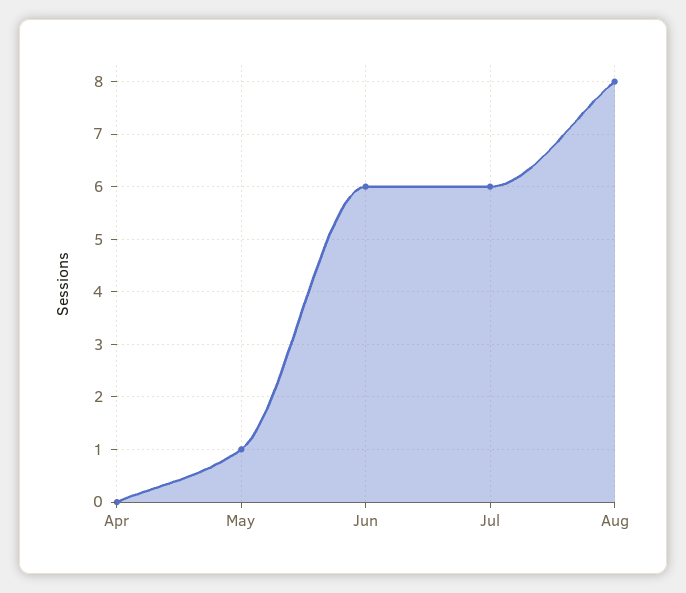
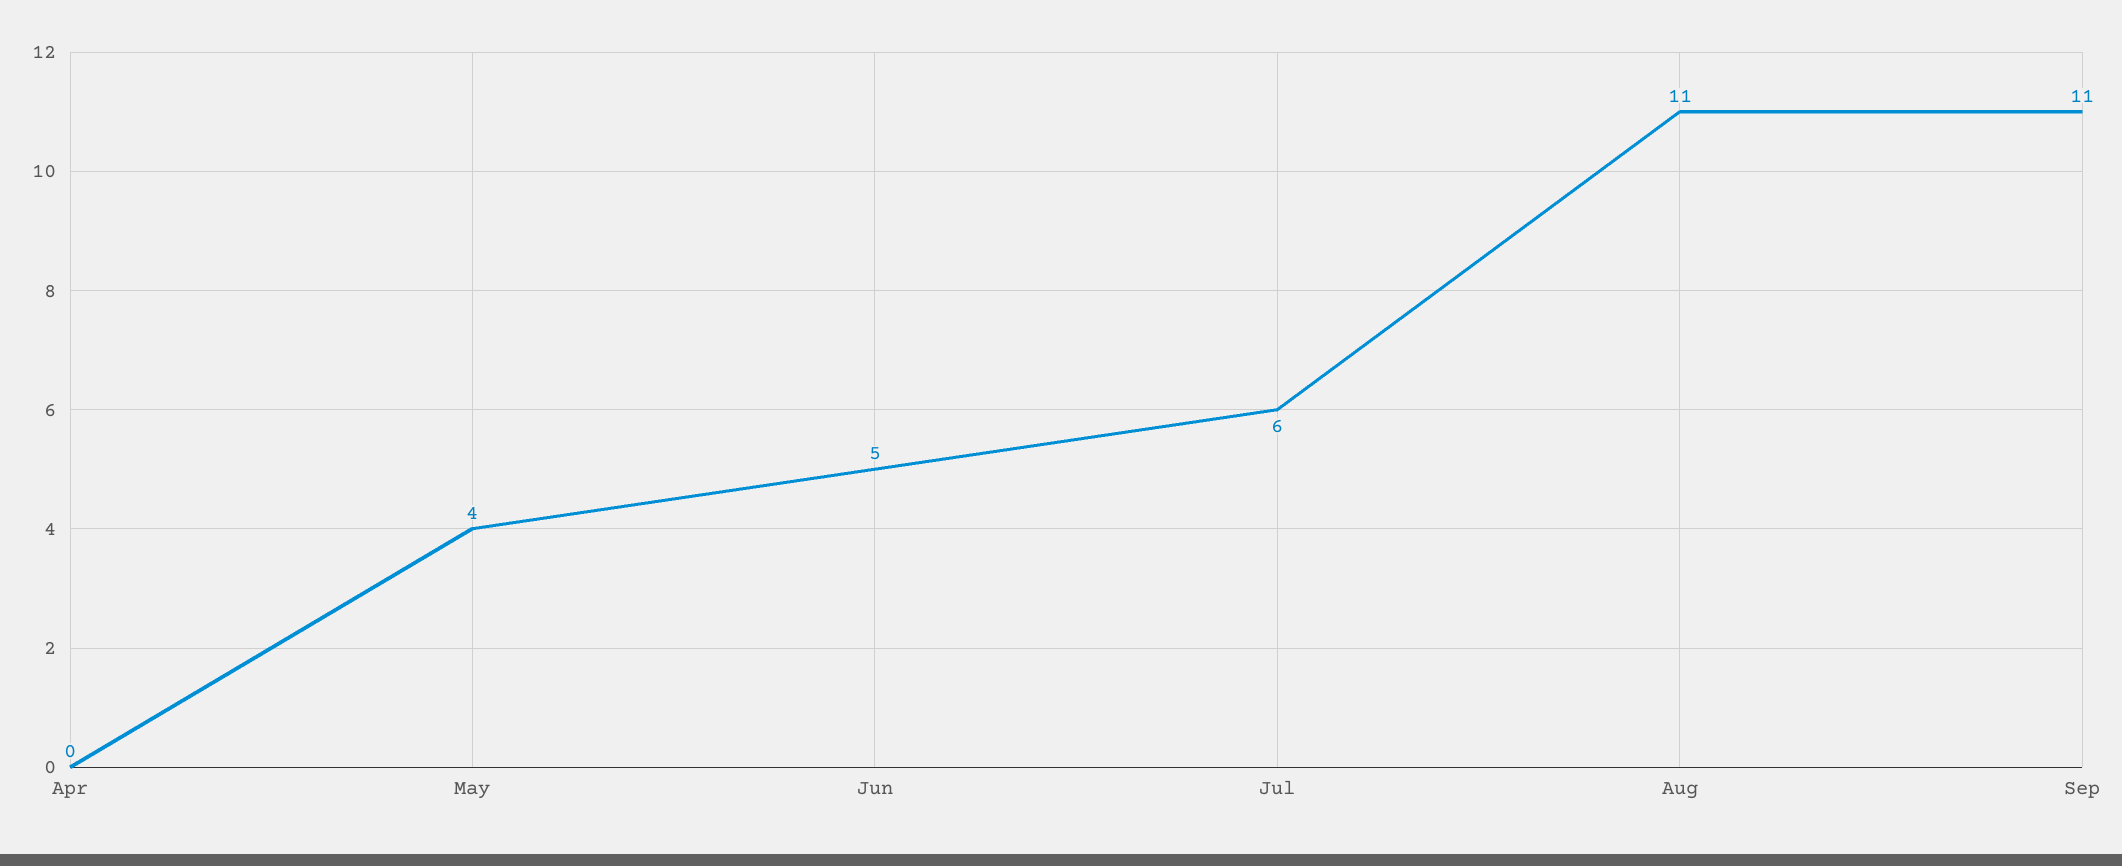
May: 1 -> 4
Jun: 6 -> 5
Aug: 8 -> 11
Sep: none -> 11

